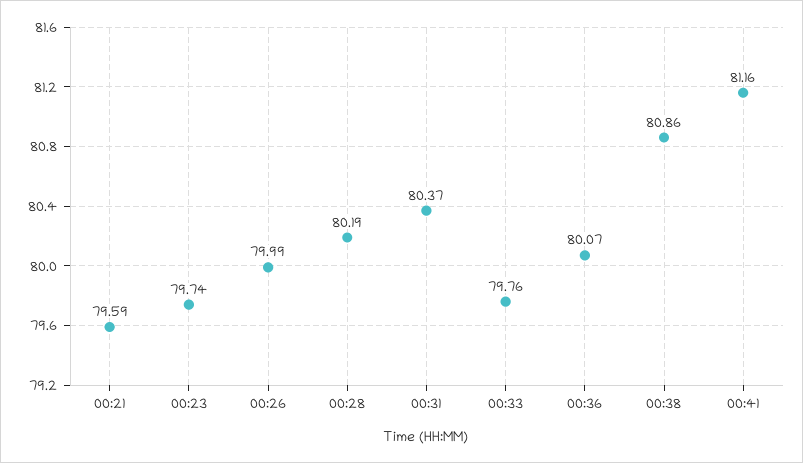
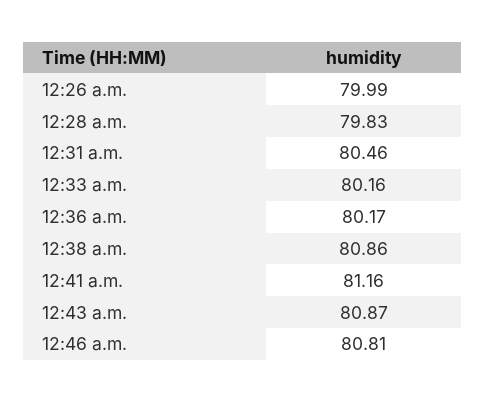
00:21: 79.59 -> none
00:23: 79.74 -> none
00:28: 80.19 -> 79.83
00:31: 80.37 -> 80.46
00:33: 79.76 -> 80.16
00:36: 80.07 -> 80.17
12:43 a.m.: none -> 80.87
12:46 a.m.: none -> 80.81

